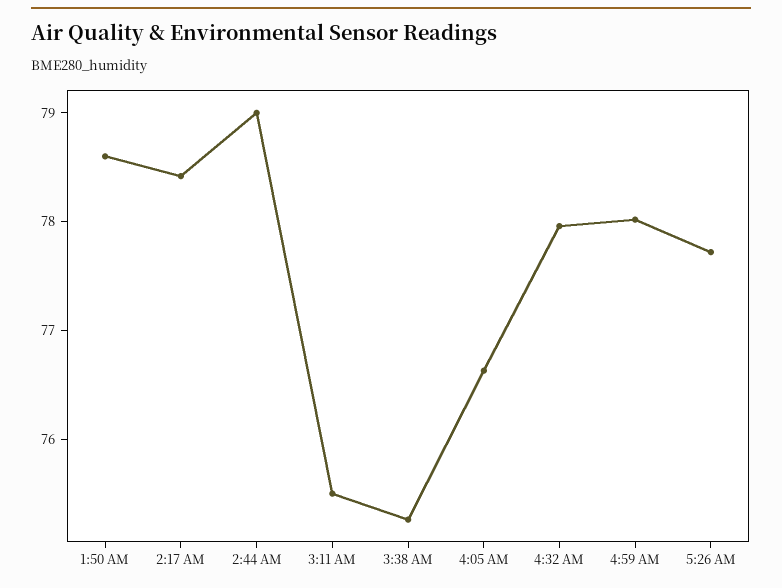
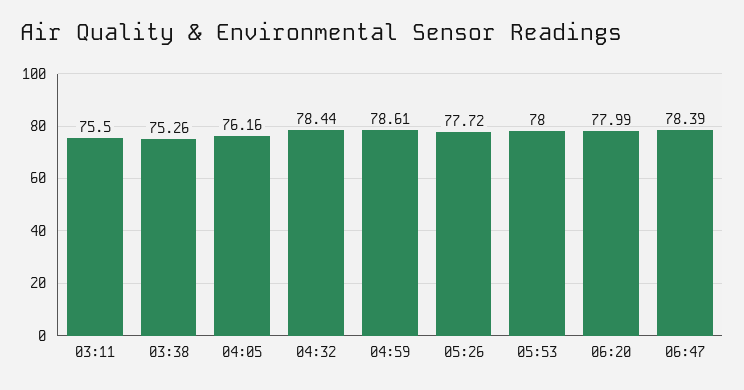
1:50 AM: 78.6 -> none
2:17 AM: 78.4 -> none
2:44 AM: 79 -> none
4:05 AM: 76.6 -> 76.16
4:32 AM: 78 -> 78.44
4:59 AM: 78 -> 78.61
05:53: none -> 78
06:20: none -> 77.99
06:47: none -> 78.39

